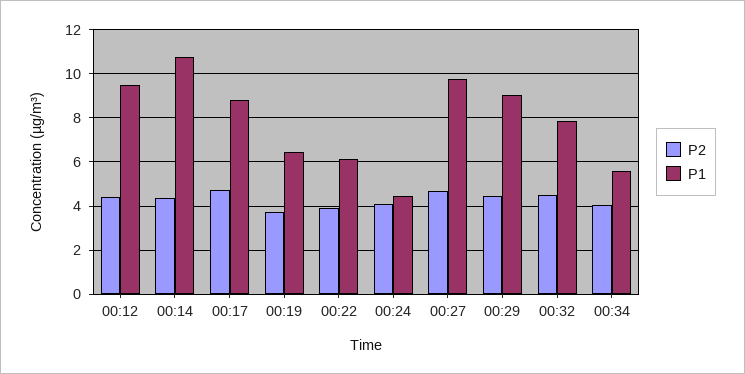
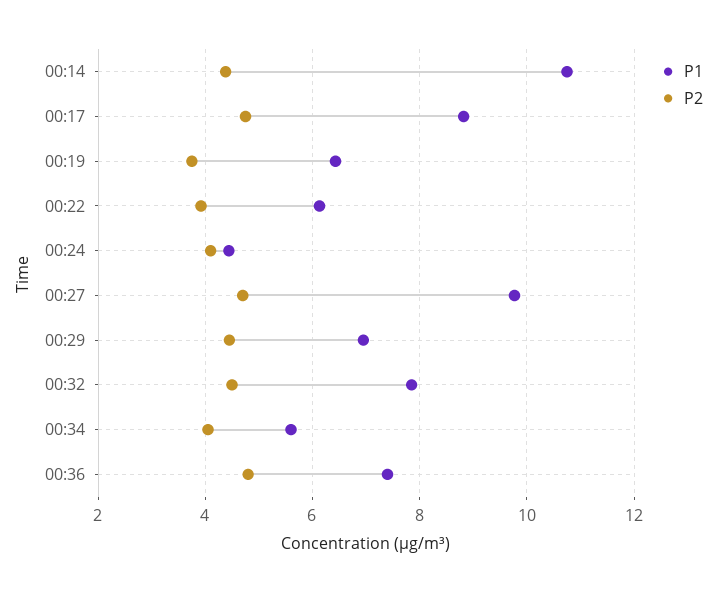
P2, 00:12: 4.5 -> none
P1, 00:12: 9.5 -> none
P1, 00:29: 9 -> 7
P1, 00:36: none -> 7.4
P2, 00:36: none -> 4.8

